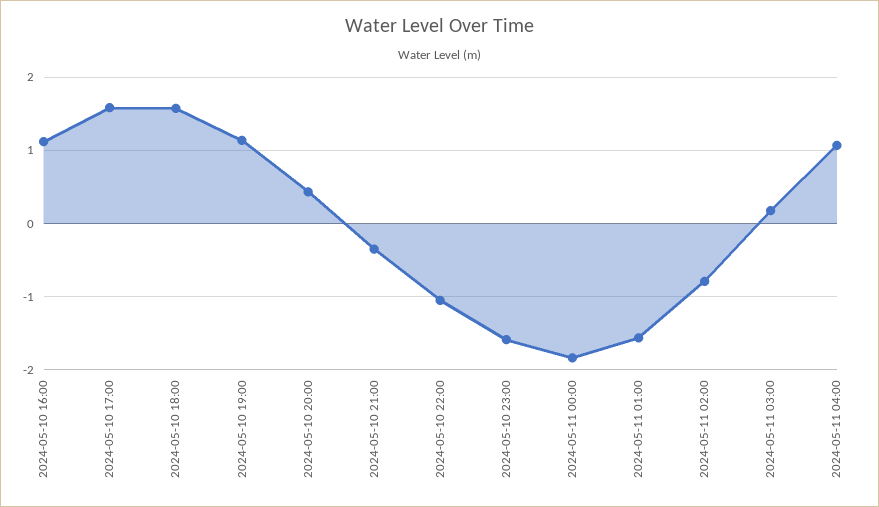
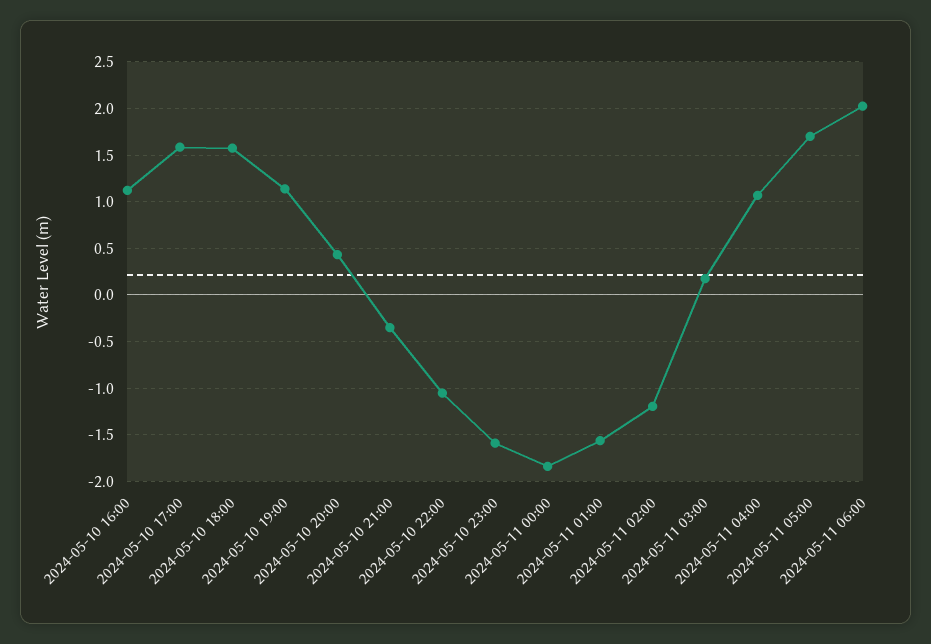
2024-05-11 02:00: -0.8 -> -1.2
2024-05-11 05:00: none -> 1.7
2024-05-11 06:00: none -> 2

